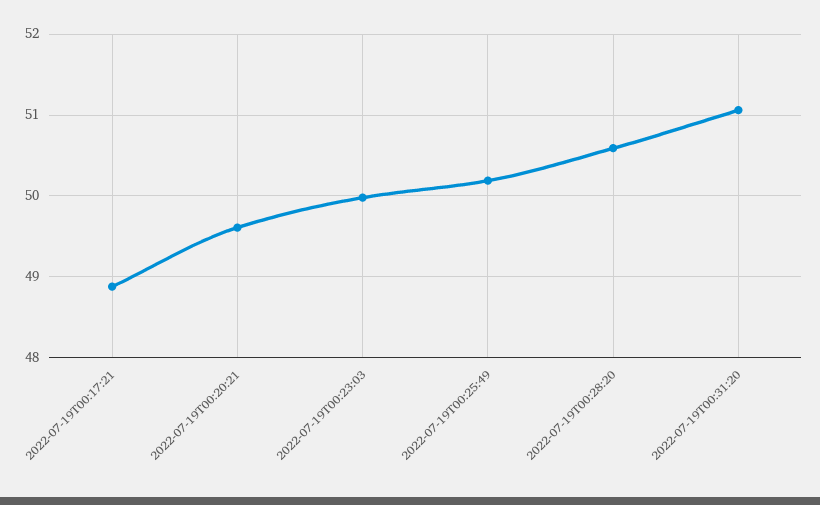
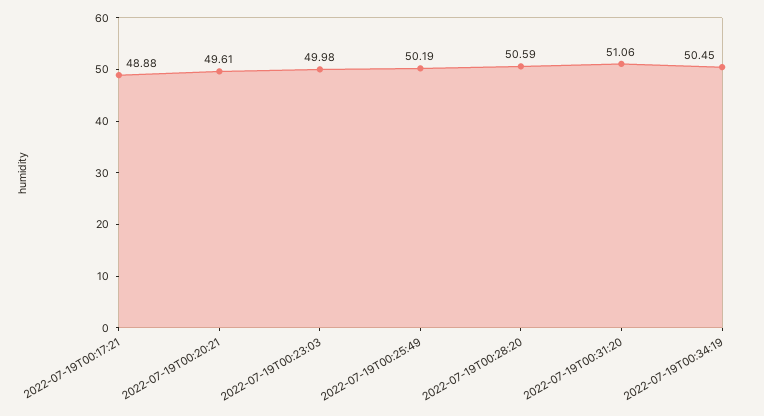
2022-07-19T00:34:19: none -> 50.45

